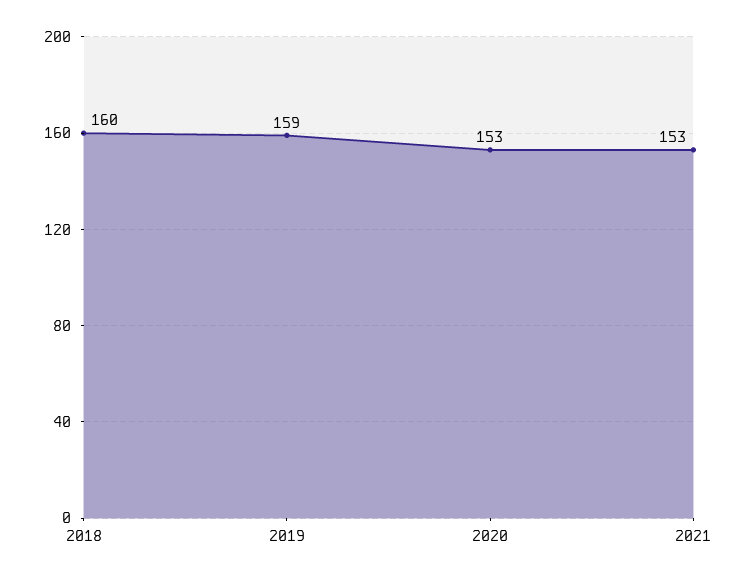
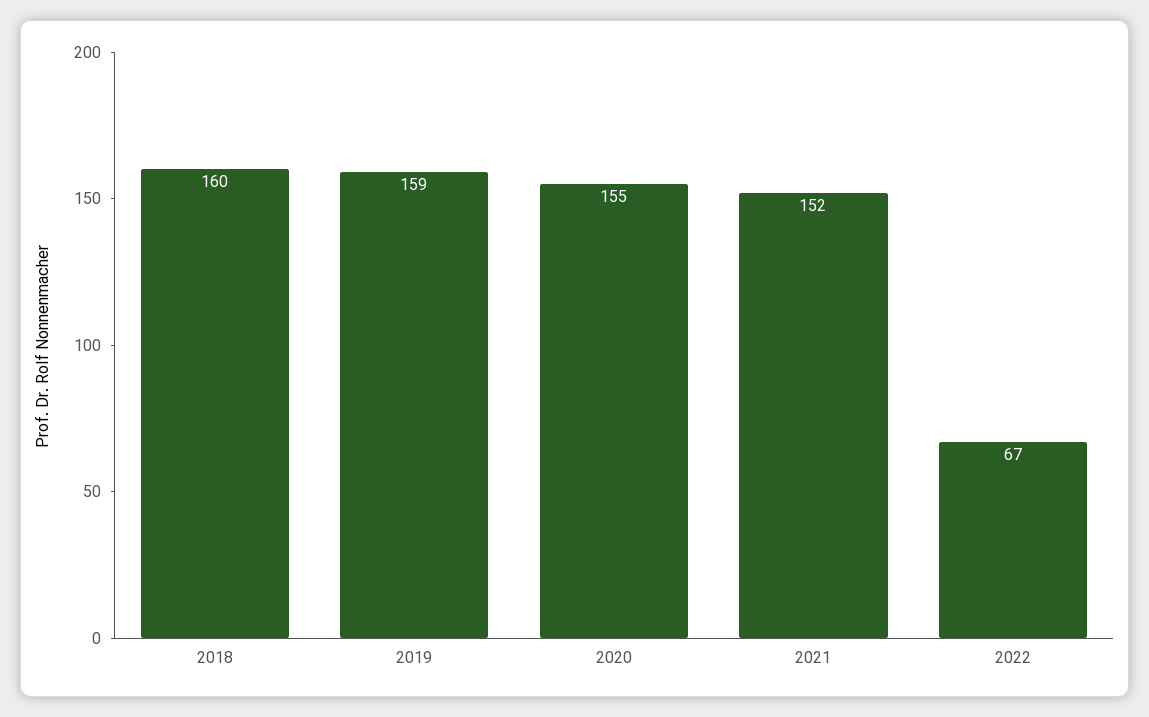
2020: 153 -> 155
2021: 153 -> 152
2022: none -> 67

